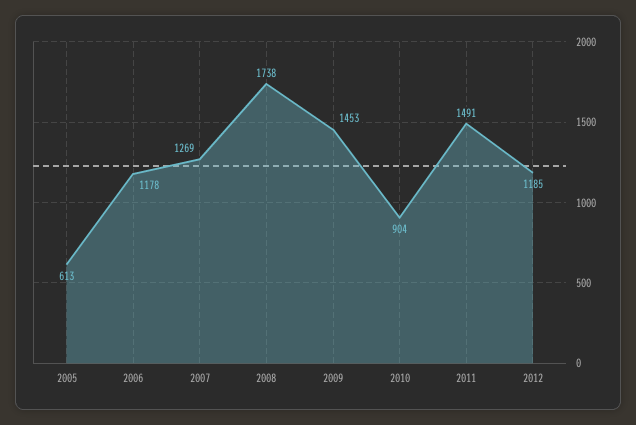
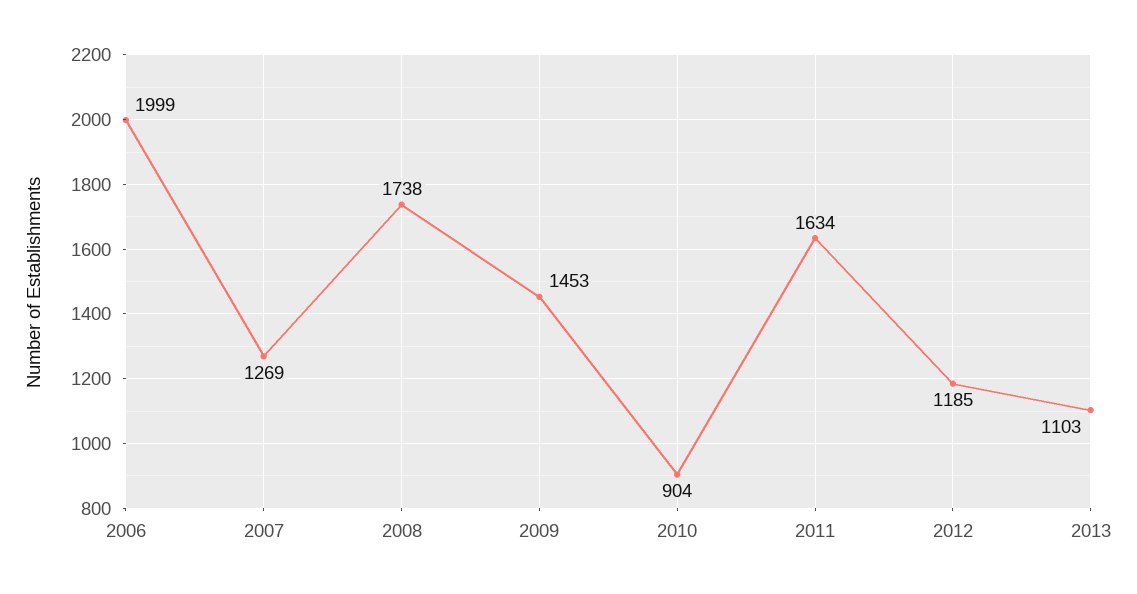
2005: 613 -> none
2006: 1178 -> 1999
2011: 1491 -> 1634
2013: none -> 1103

